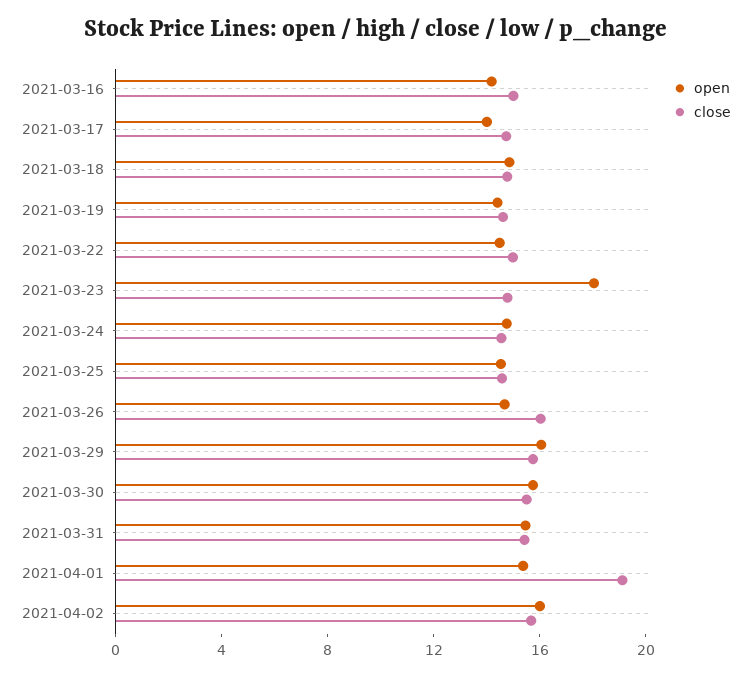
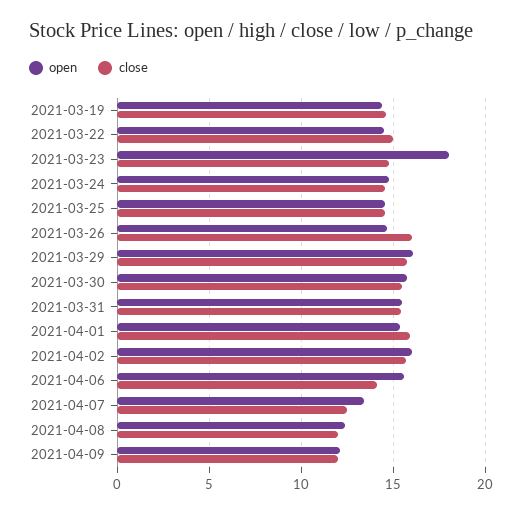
open, 2021-03-16: 14 -> none
close, 2021-03-16: 15 -> none
open, 2021-03-17: 14 -> none
close, 2021-03-17: 15 -> none
open, 2021-03-18: 15 -> none
close, 2021-03-18: 15 -> none
close, 2021-04-01: 19 -> 16
open, 2021-04-06: none -> 15.5
close, 2021-04-06: none -> 14
open, 2021-04-07: none -> 13.5
close, 2021-04-07: none -> 12.5
open, 2021-04-08: none -> 12.5
close, 2021-04-08: none -> 12
open, 2021-04-09: none -> 12
close, 2021-04-09: none -> 12

